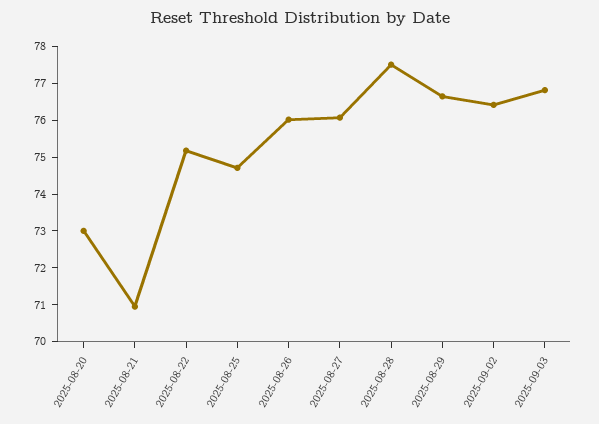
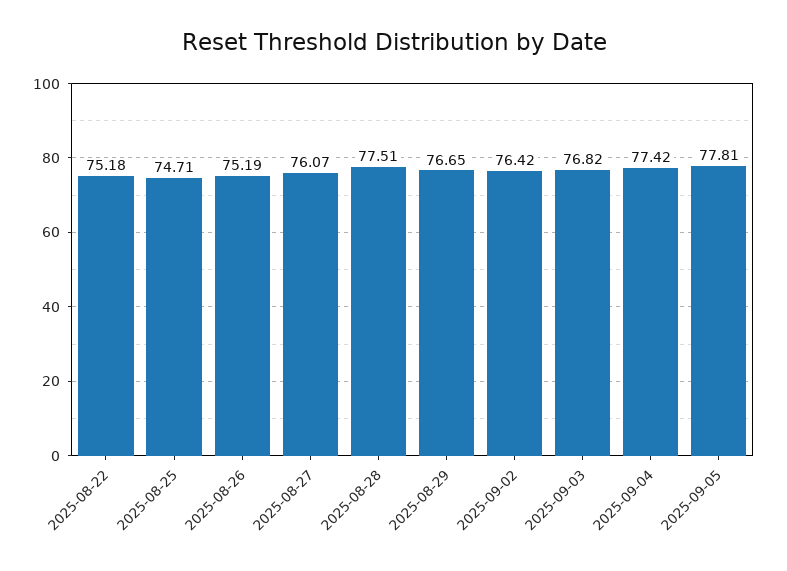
2025-08-20: 73 -> none
2025-08-21: 71 -> none
2025-08-26: 76 -> 75.19
2025-09-04: none -> 77.42
2025-09-05: none -> 77.81

